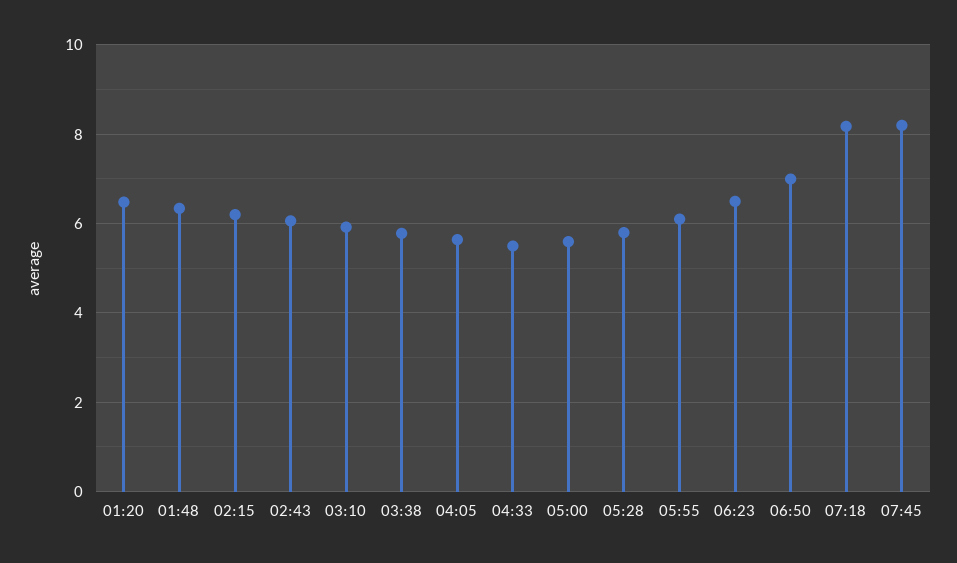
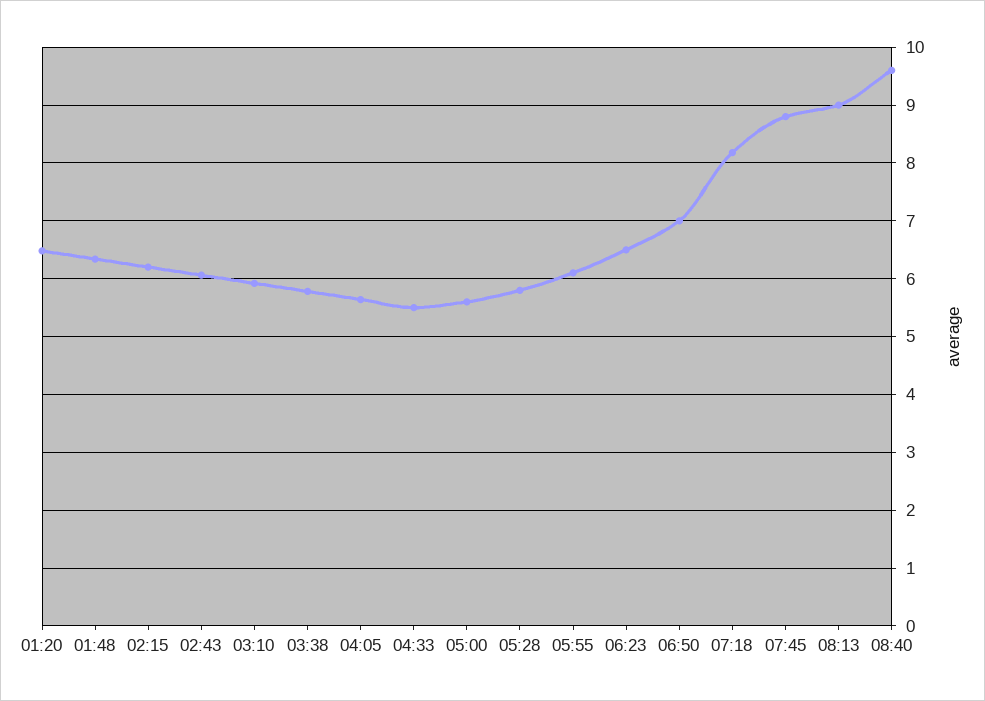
07:45: 8.2 -> 8.8
08:13: none -> 9
08:40: none -> 9.6

